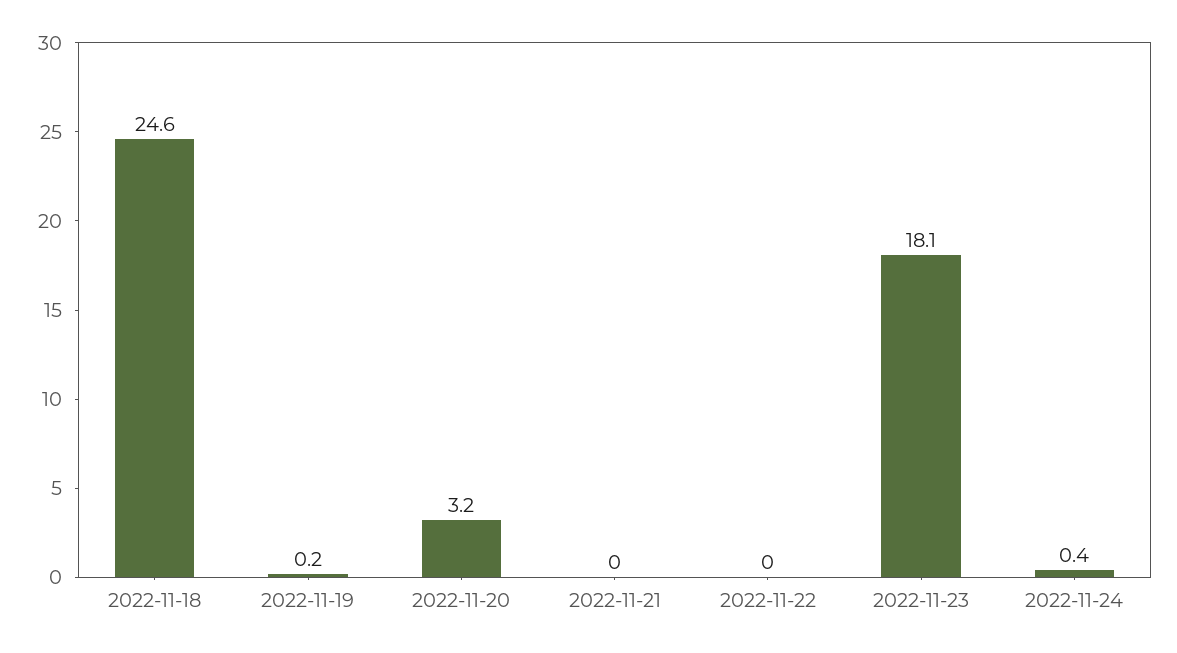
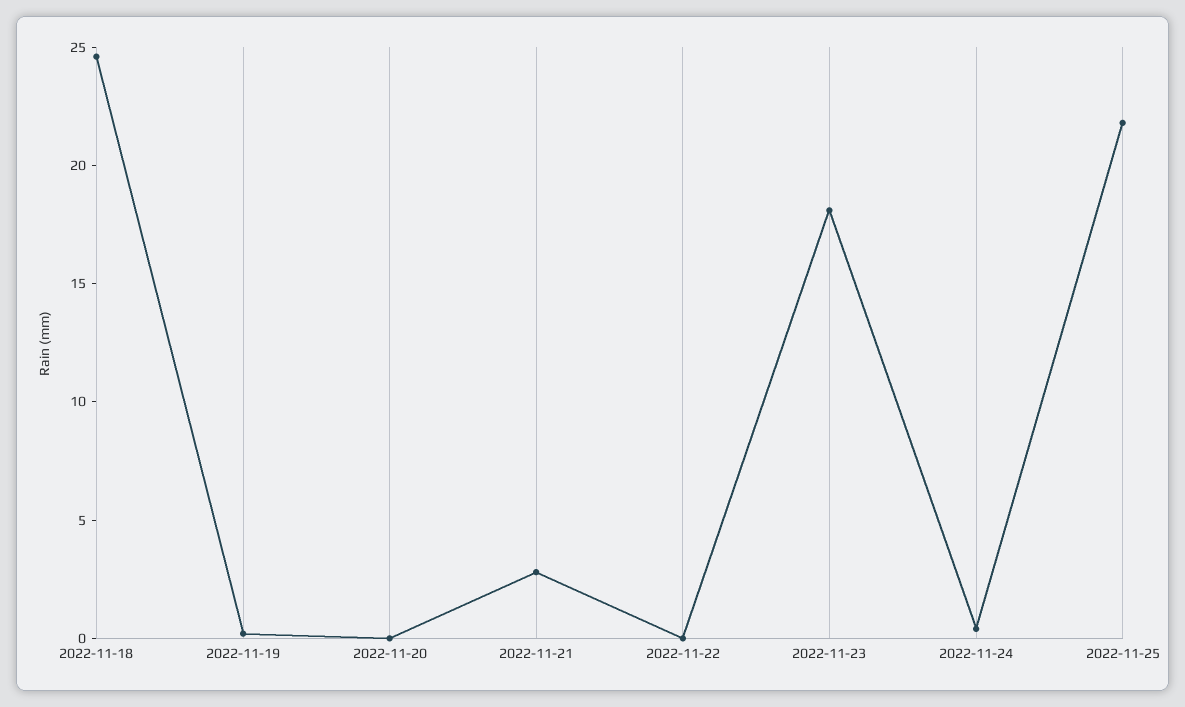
2022-11-20: 3.2 -> 0
2022-11-21: 0 -> 3
2022-11-25: none -> 22

